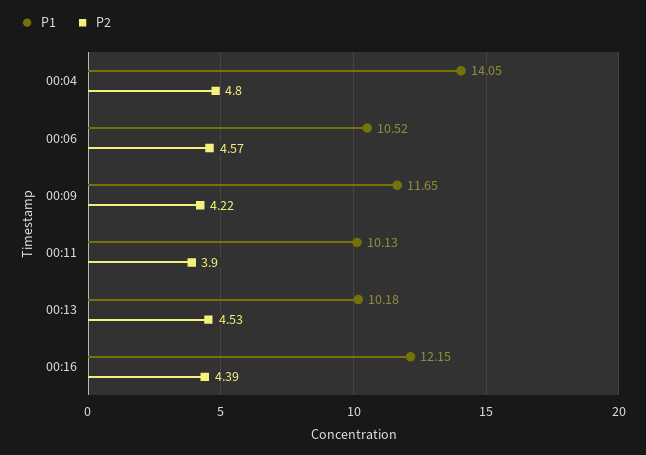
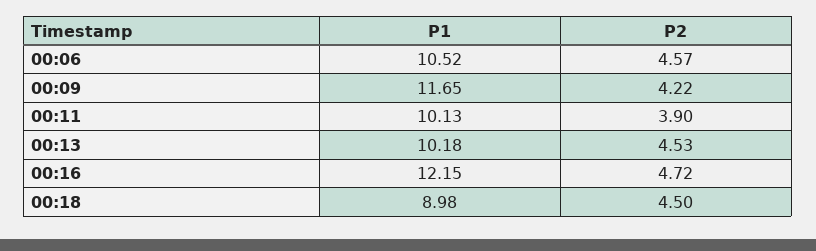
P1, 00:04: 14.05 -> none
P2, 00:04: 4.8 -> none
P2, 00:16: 4.39 -> 4.72
P1, 00:18: none -> 8.98
P2, 00:18: none -> 4.5

